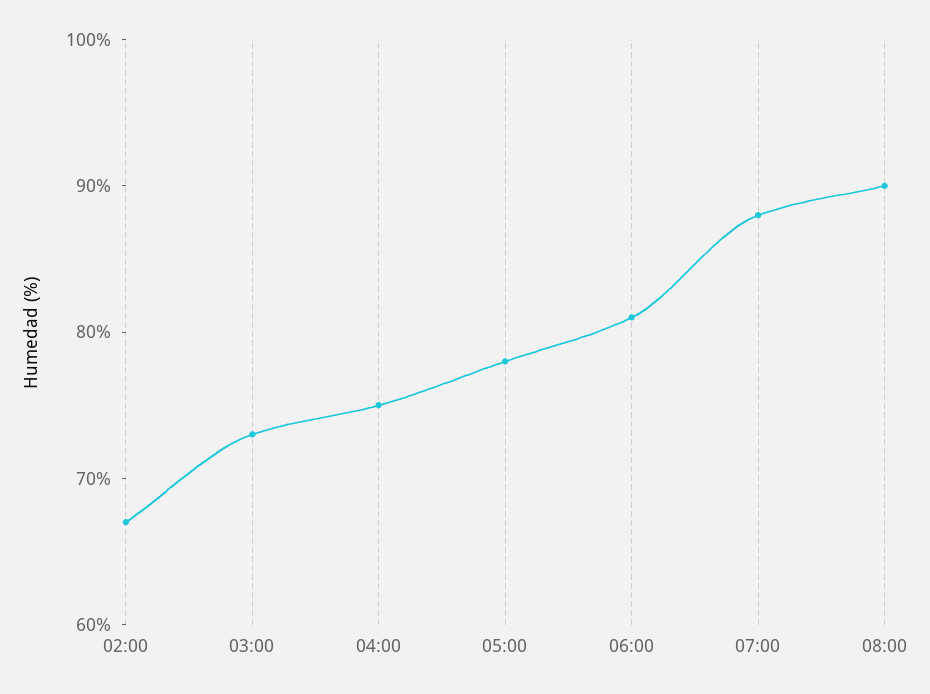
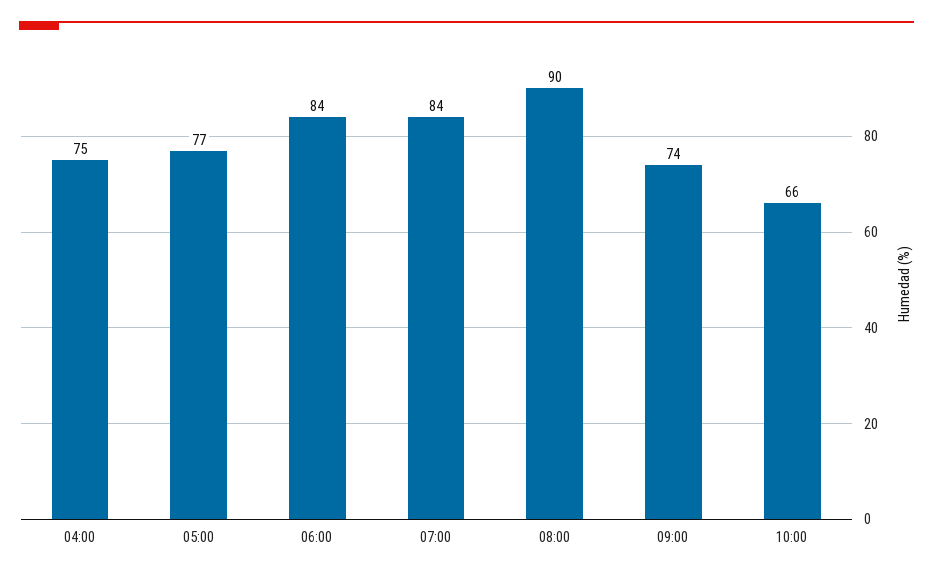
02:00: 67 -> none
03:00: 73 -> none
05:00: 78 -> 77
06:00: 81 -> 84
07:00: 88 -> 84
09:00: none -> 74
10:00: none -> 66

